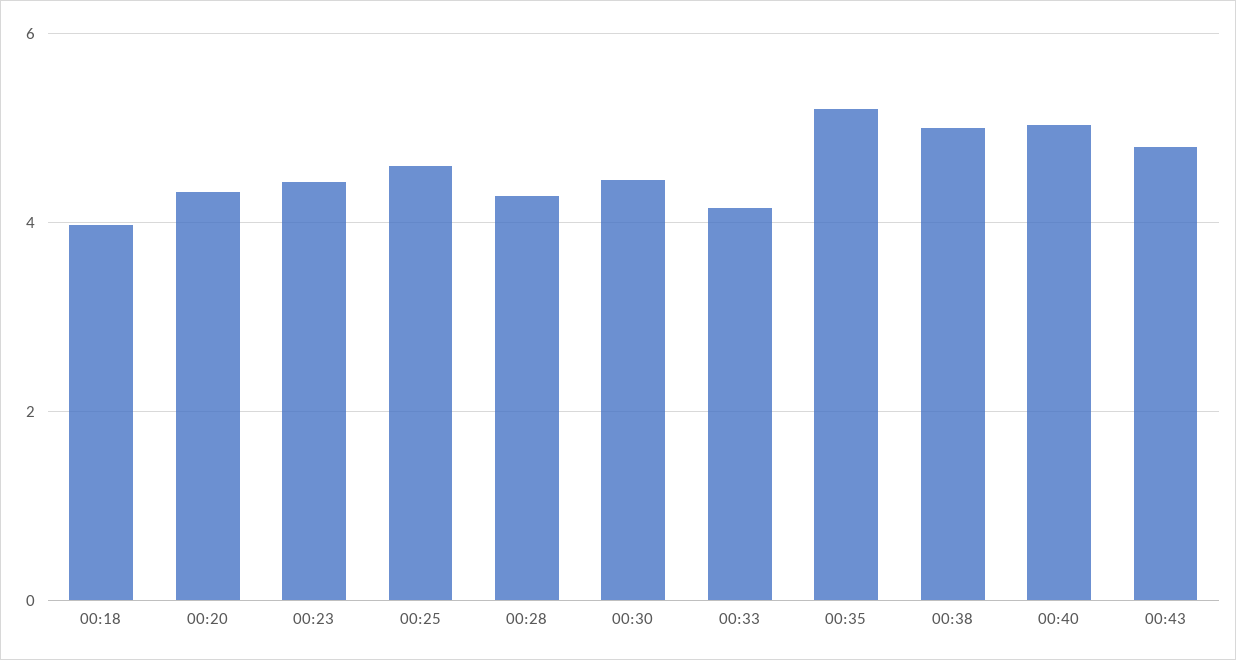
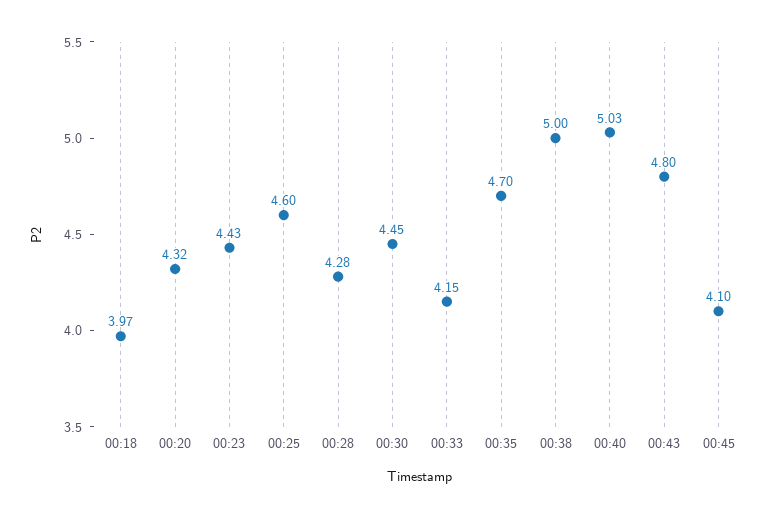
00:35: 5.2 -> 4.7
00:45: none -> 4.1

